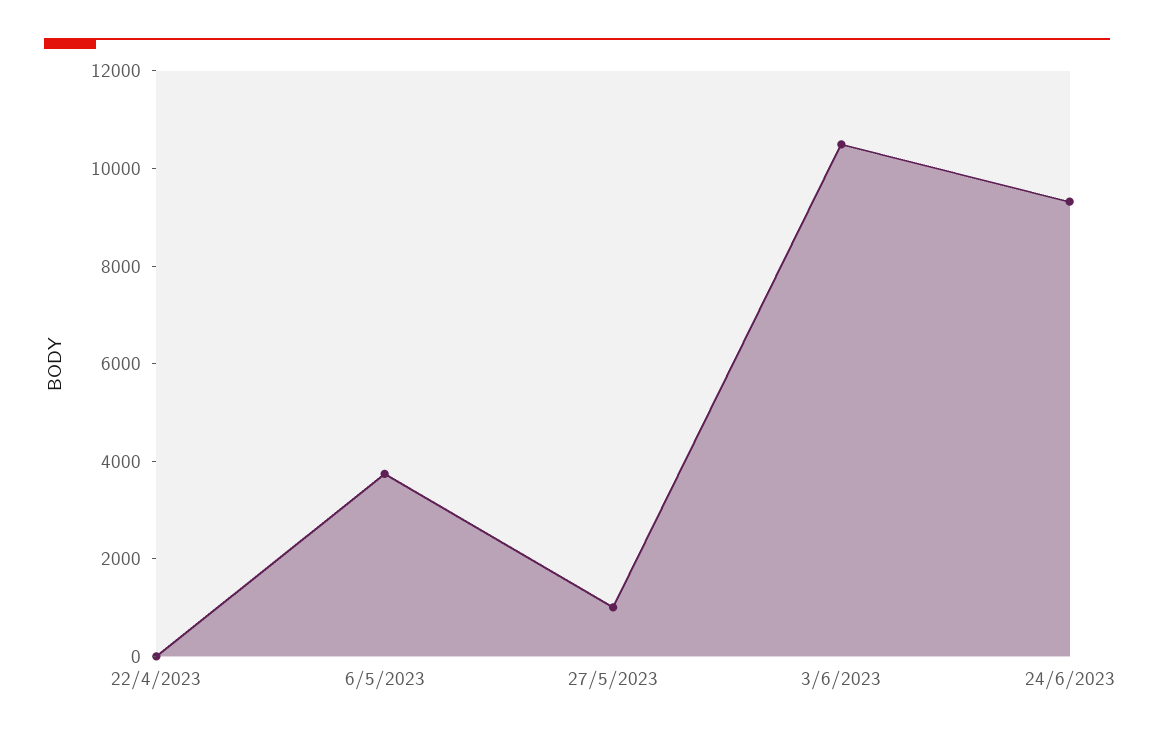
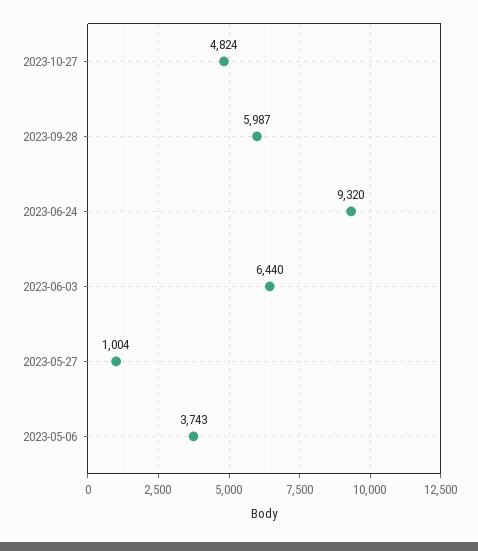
22/4/2023: 0 -> none
3/6/2023: 10500 -> 6440
2023-10-27: none -> 4824
2023-09-28: none -> 5987

